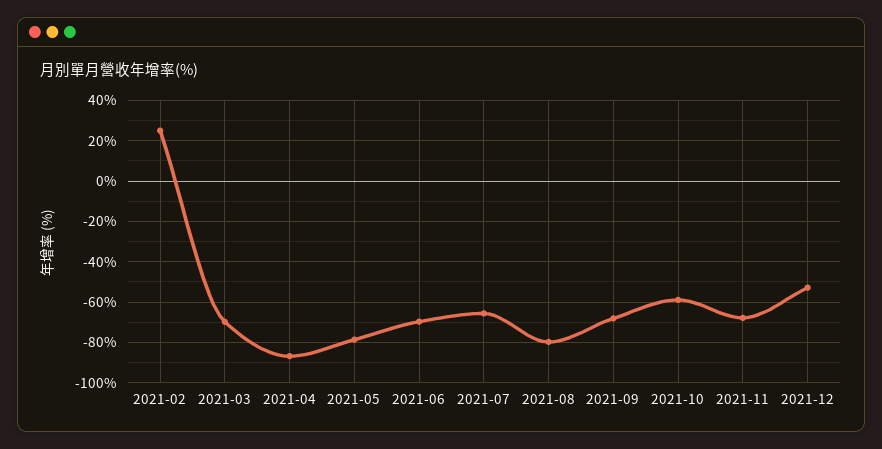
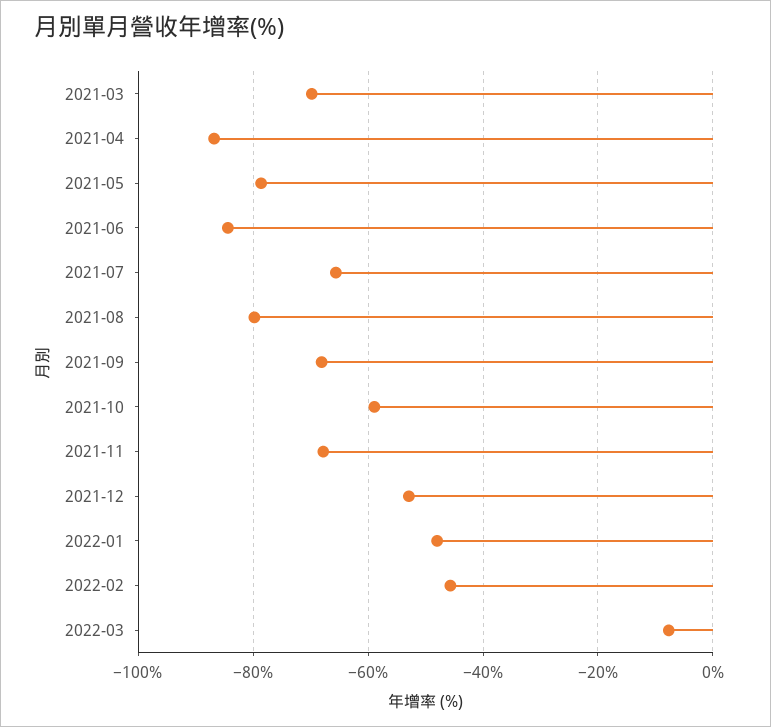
2021-02: 25 -> none
2021-06: -70 -> -84
2022-01: none -> -48
2022-02: none -> -46
2022-03: none -> -8

